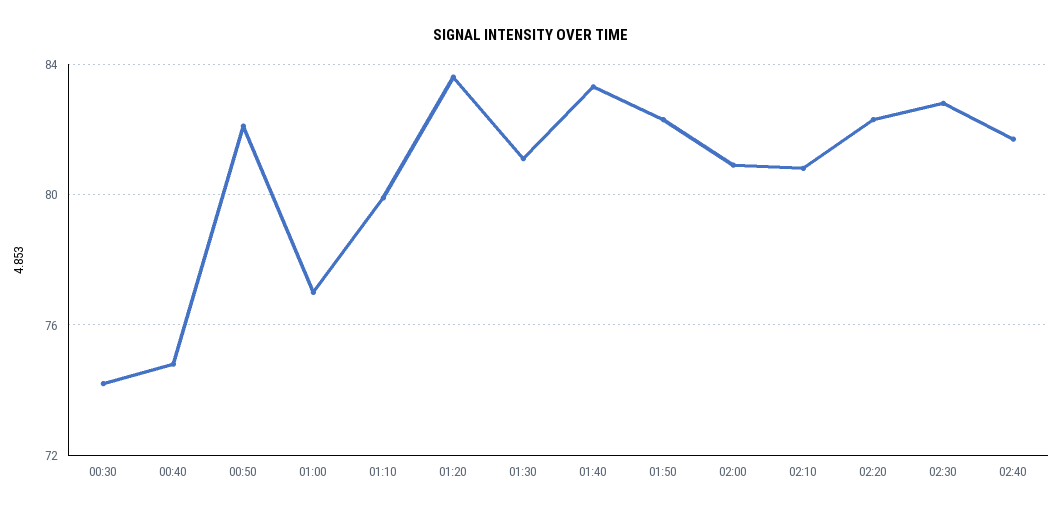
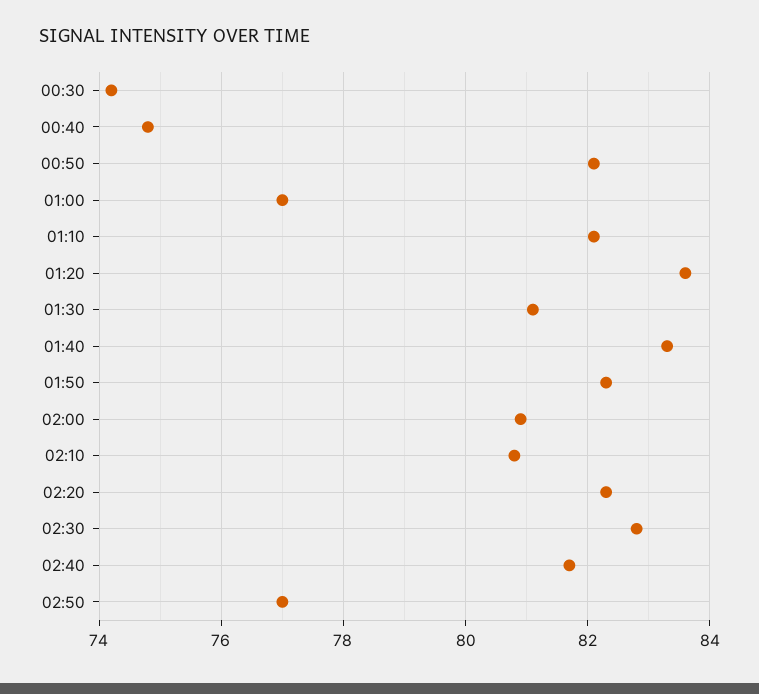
01:10: 80 -> 82
02:50: none -> 77

